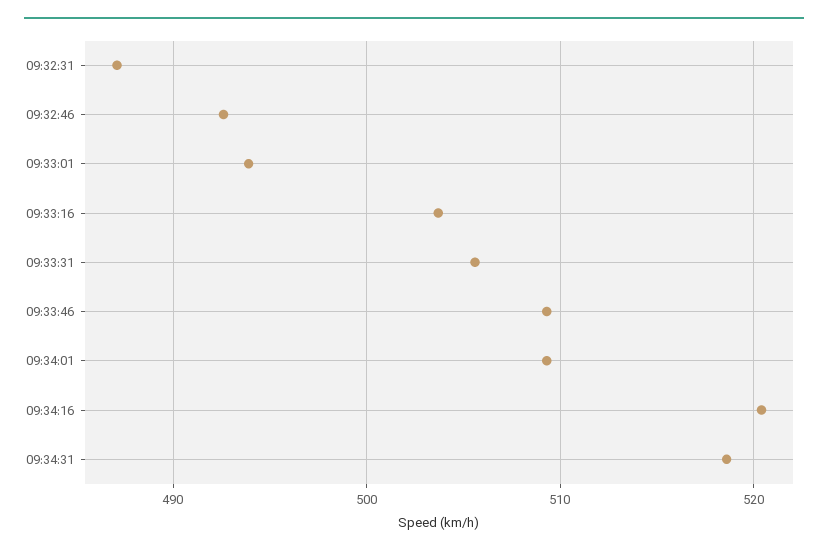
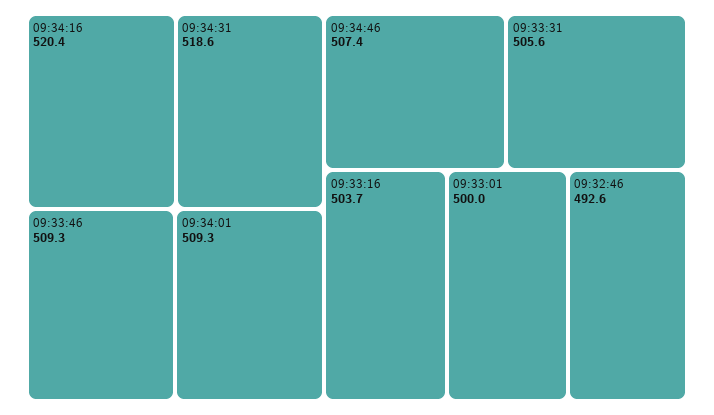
09:32:31: 487 -> none
09:33:01: 494 -> 500
09:34:46: none -> 507.4

